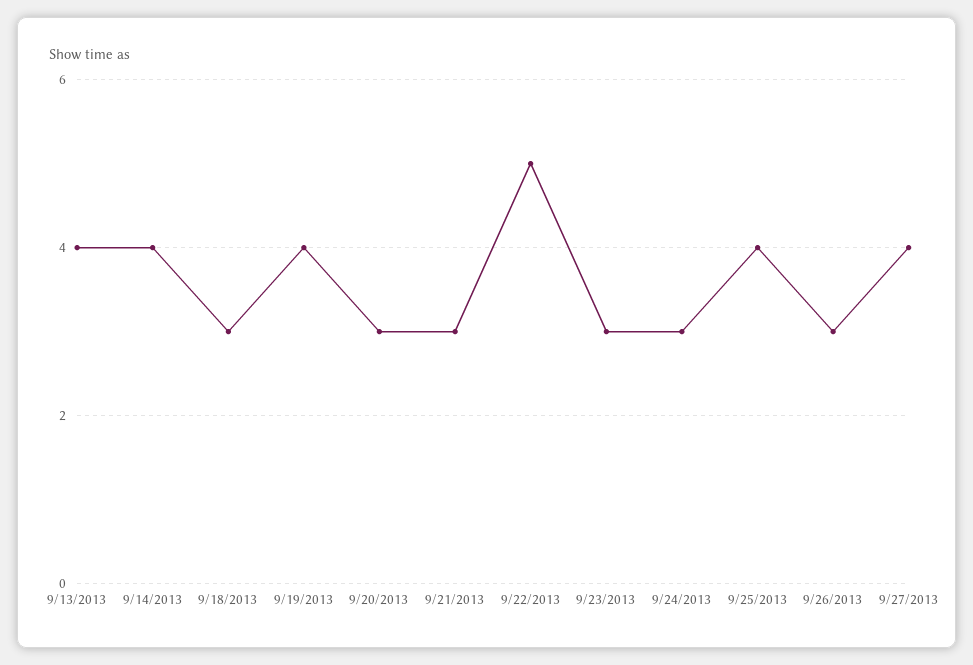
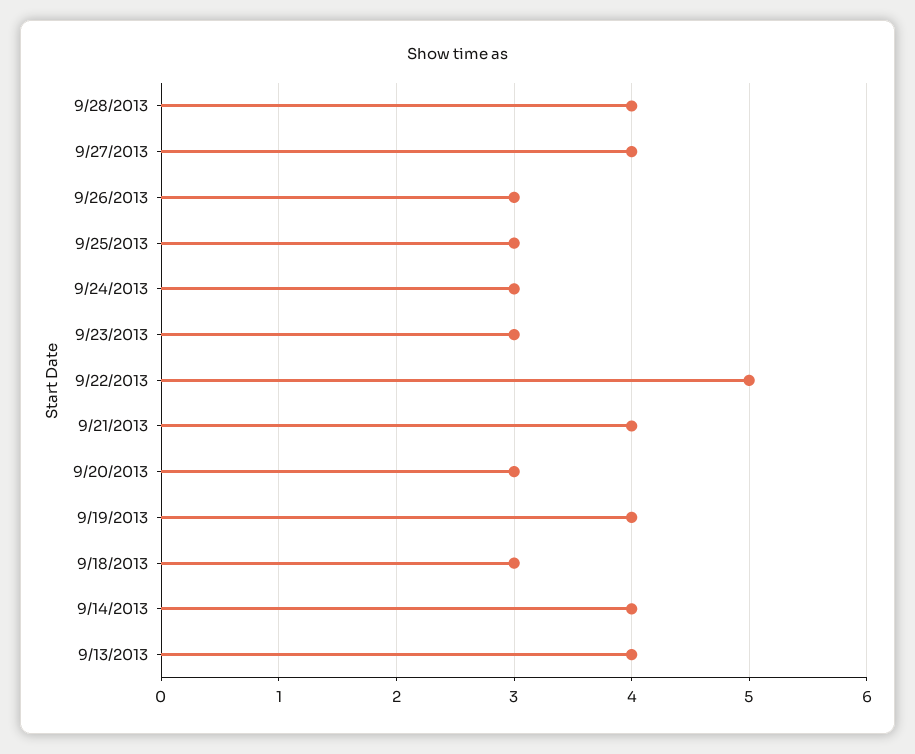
9/21/2013: 3 -> 4
9/25/2013: 4 -> 3
9/28/2013: none -> 4

